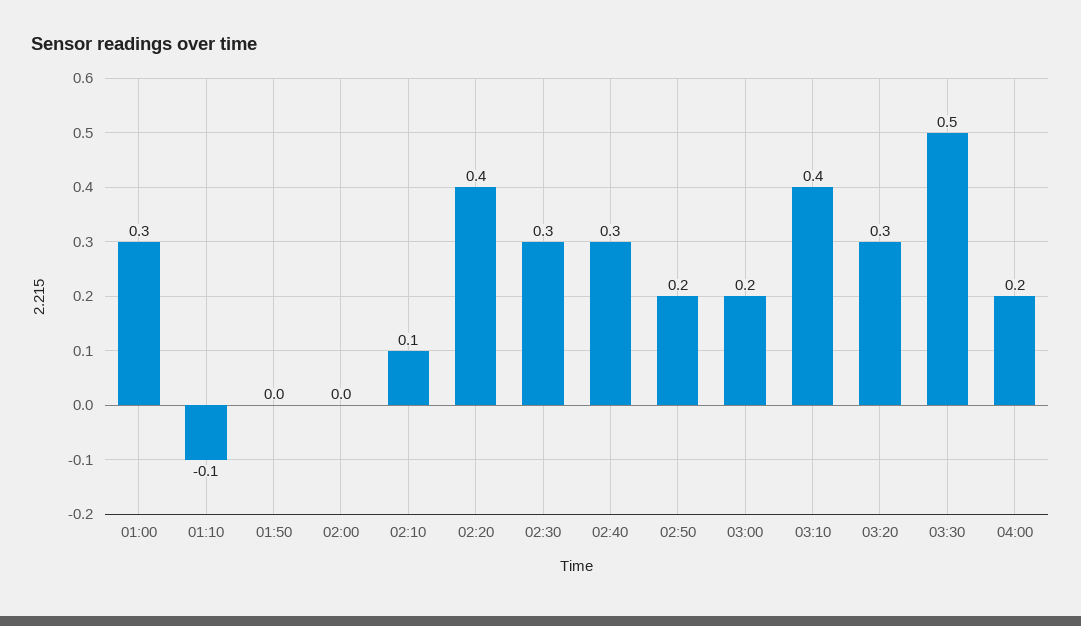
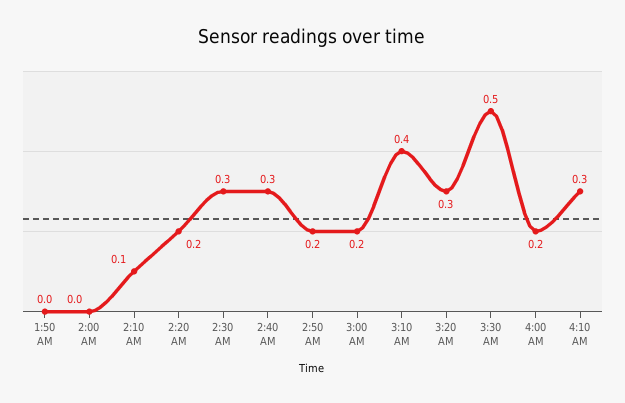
01:00: 0.3 -> none
01:10: -0.1 -> none
02:20: 0.4 -> 0.2
4:10 AM: none -> 0.3

